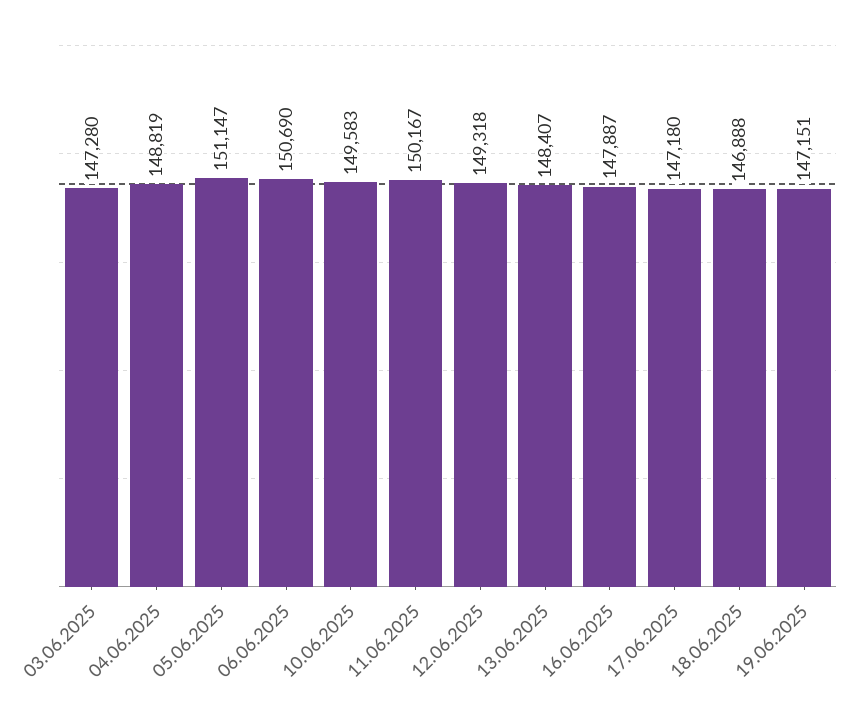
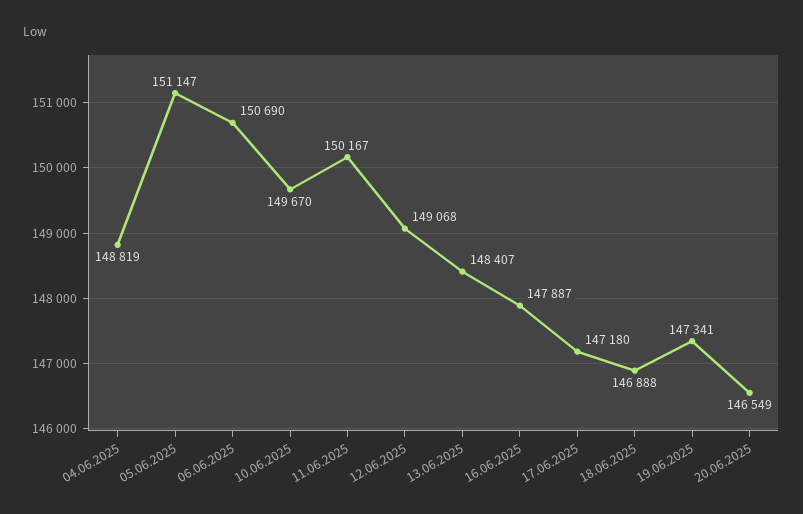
03.06.2025: 147280 -> none
10.06.2025: 149583 -> 149670
12.06.2025: 149318 -> 149068
19.06.2025: 147151 -> 147341
20.06.2025: none -> 146549

